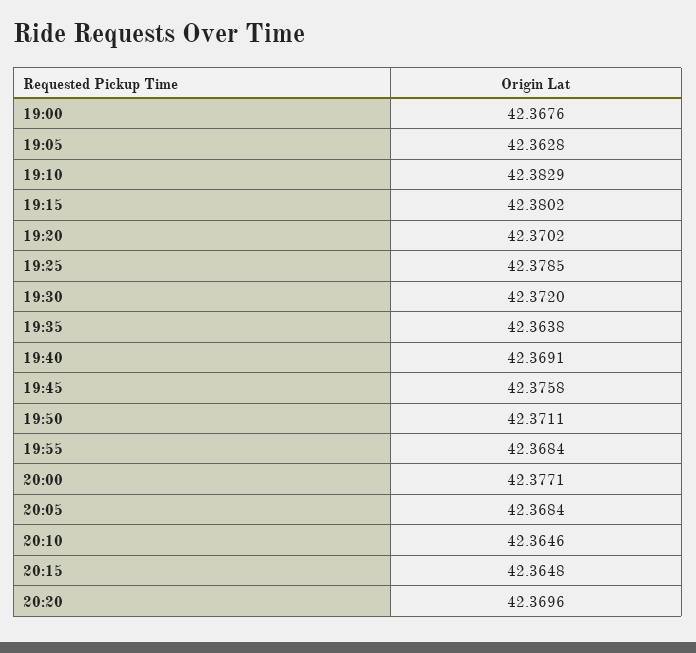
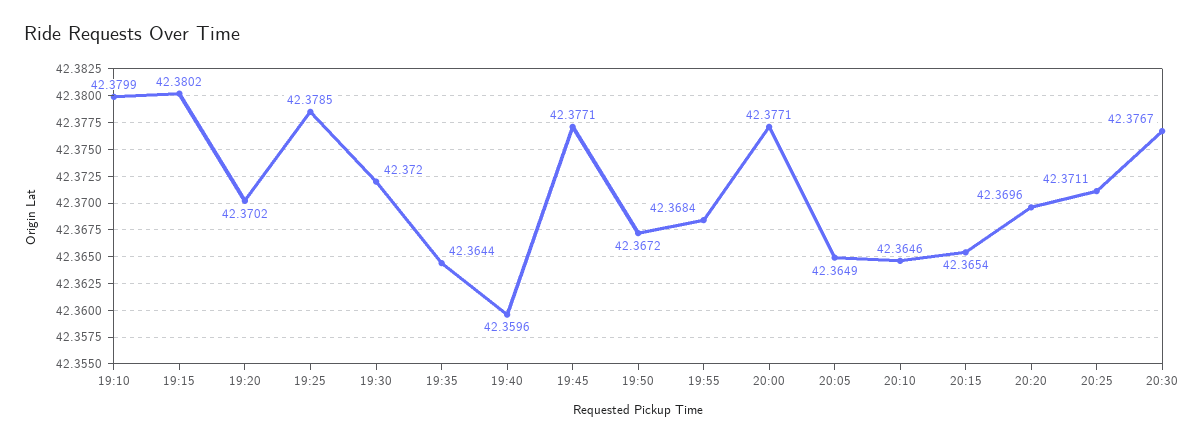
19:00: 42.3676 -> none
19:05: 42.3628 -> none
19:10: 42.3829 -> 42.3799
19:35: 42.3638 -> 42.3644
19:40: 42.3691 -> 42.3596
19:45: 42.3758 -> 42.3771
19:50: 42.3711 -> 42.3672
20:05: 42.3684 -> 42.3649
20:15: 42.3648 -> 42.3654
20:25: none -> 42.3711
20:30: none -> 42.3767

